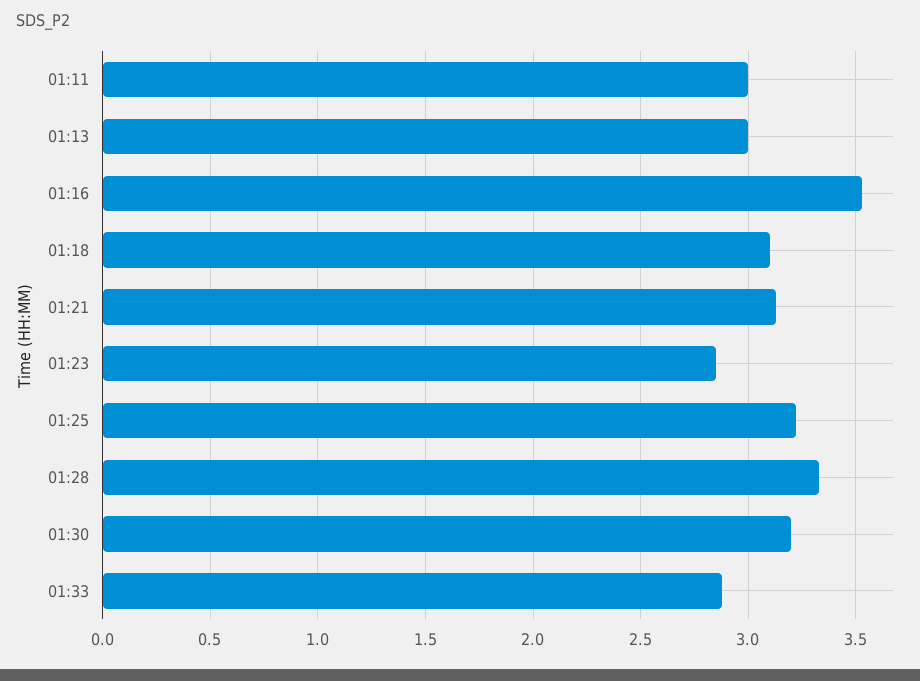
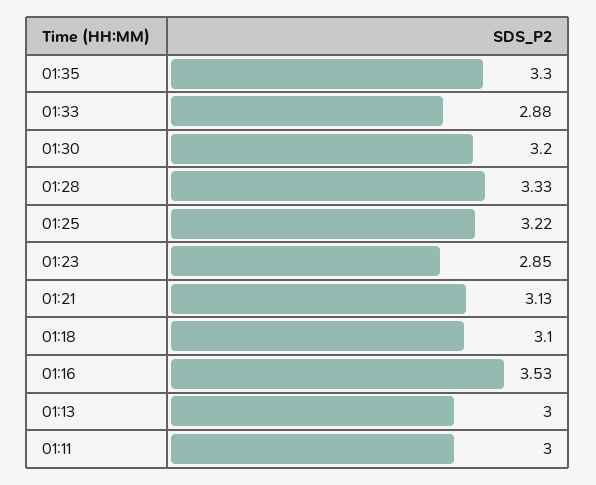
01:35: none -> 3.3

